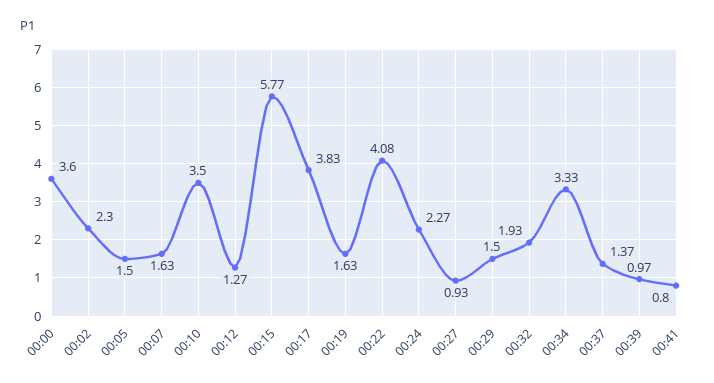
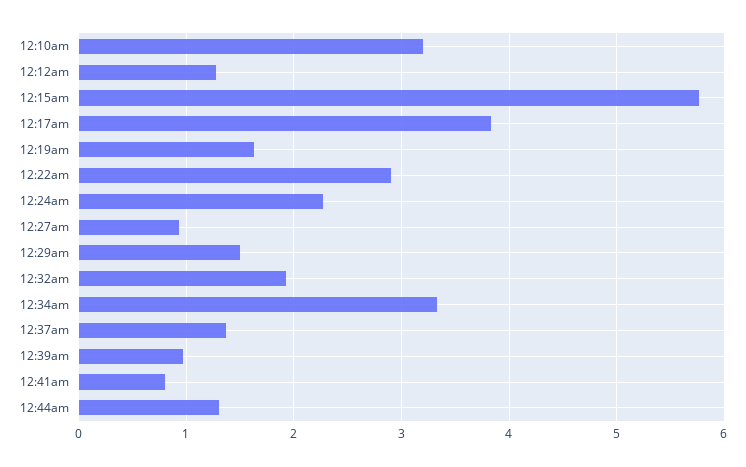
00:00: 3.6 -> none
00:02: 2.3 -> none
00:05: 1.5 -> none
00:07: 1.63 -> none
00:10: 3.5 -> 3.2
00:22: 4.08 -> 2.9
12:44am: none -> 1.3

